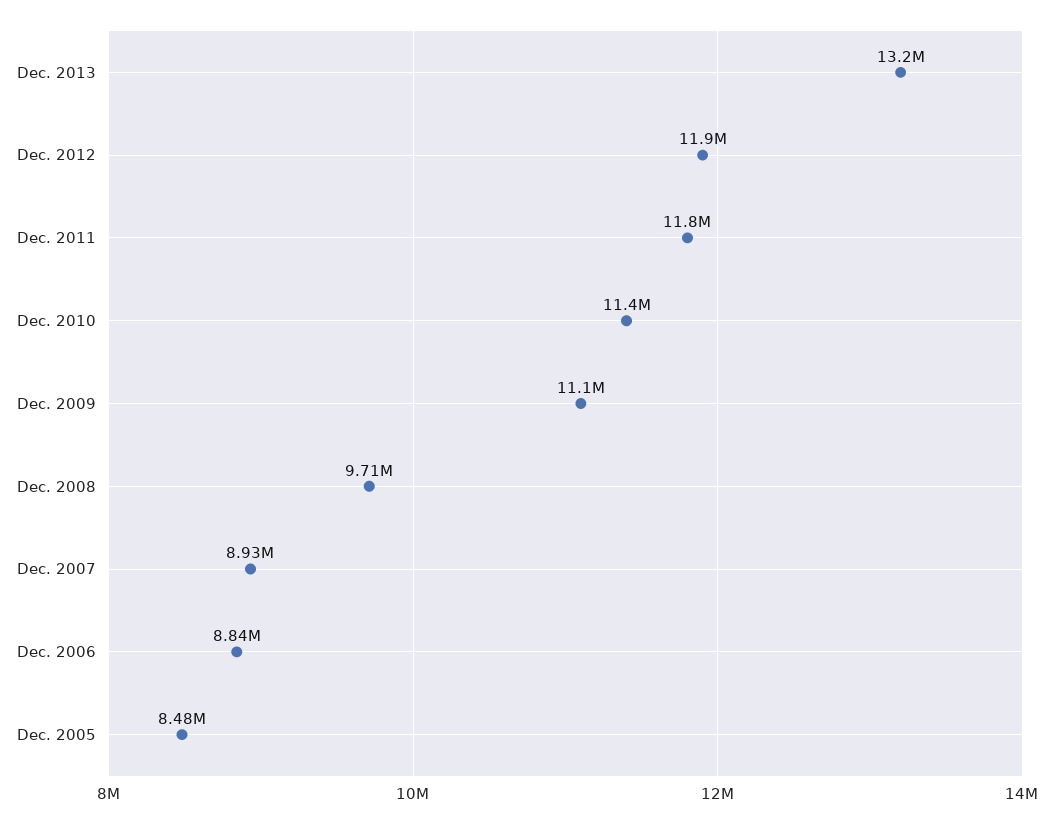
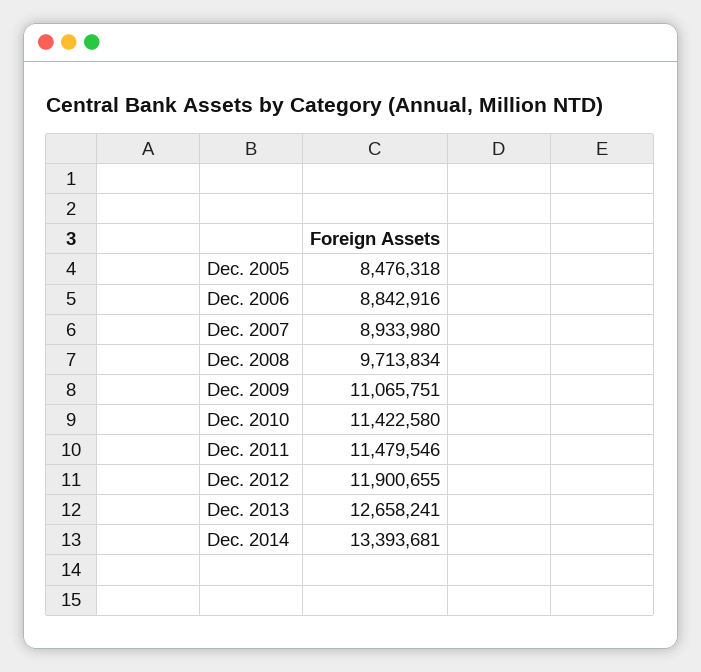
Dec. 2013: 13200000 -> 12658241
Dec. 2011: 11800000 -> 11479546
Dec. 2014: none -> 13393681

